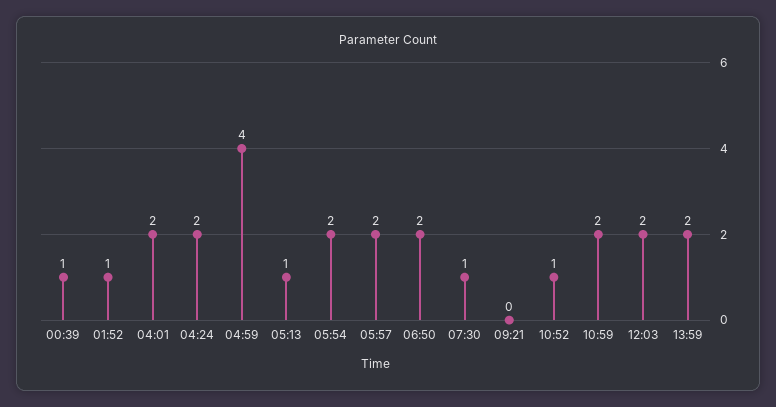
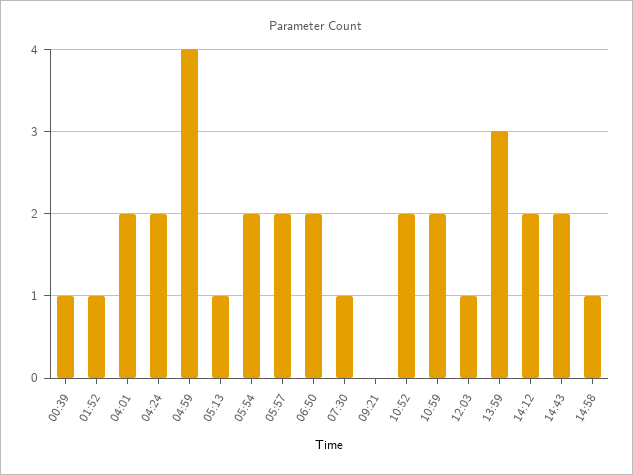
10:52: 1 -> 2
12:03: 2 -> 1
13:59: 2 -> 3
14:12: none -> 2
14:43: none -> 2
14:58: none -> 1

